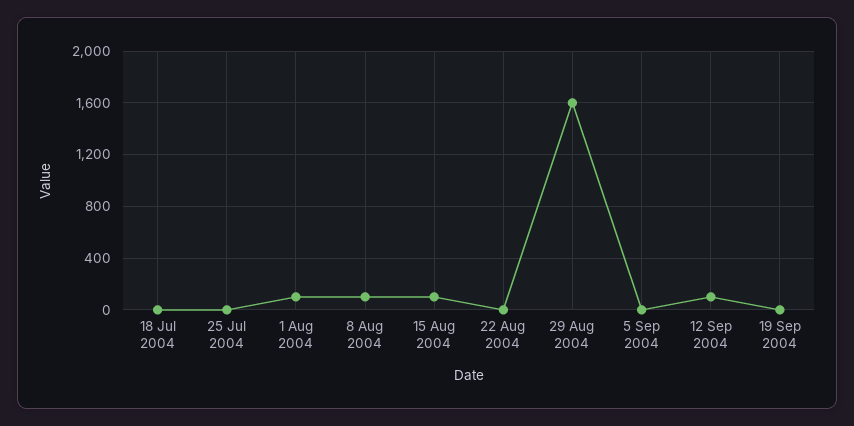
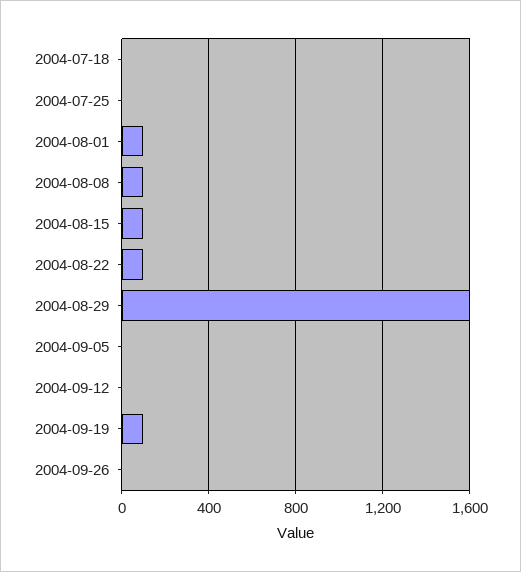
22 Aug 2004: 0 -> 100
12 Sep 2004: 100 -> 0
19 Sep 2004: 0 -> 100
2004-09-26: none -> 0

